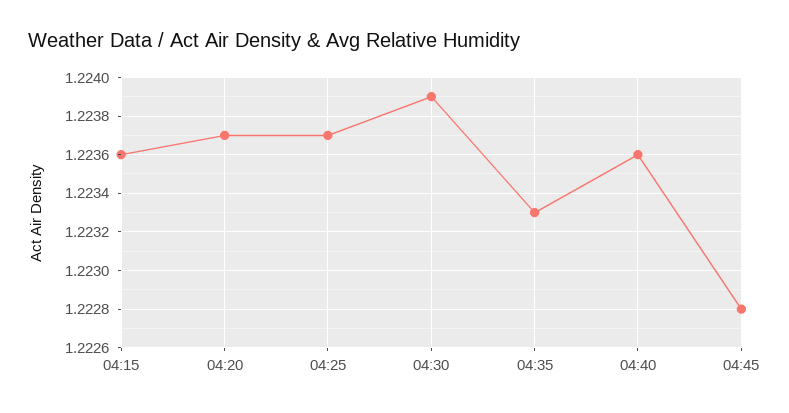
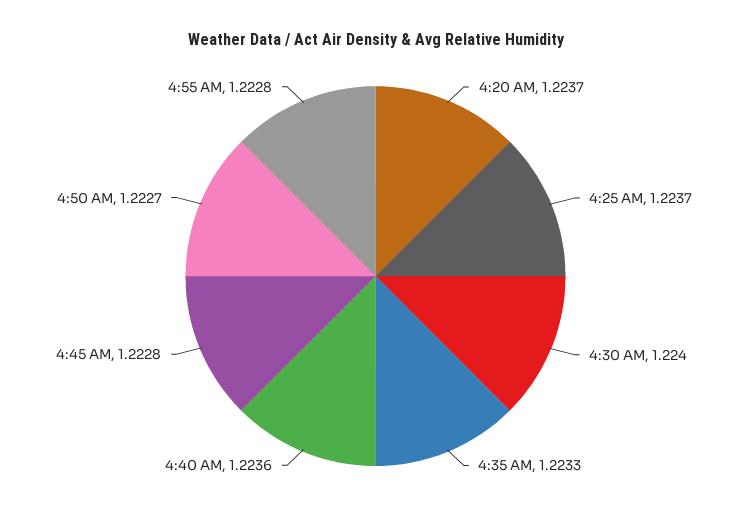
04:15: 1.2236 -> none
04:30: 1.2239 -> 1.224
4:50 AM: none -> 1.2227
4:55 AM: none -> 1.2228

